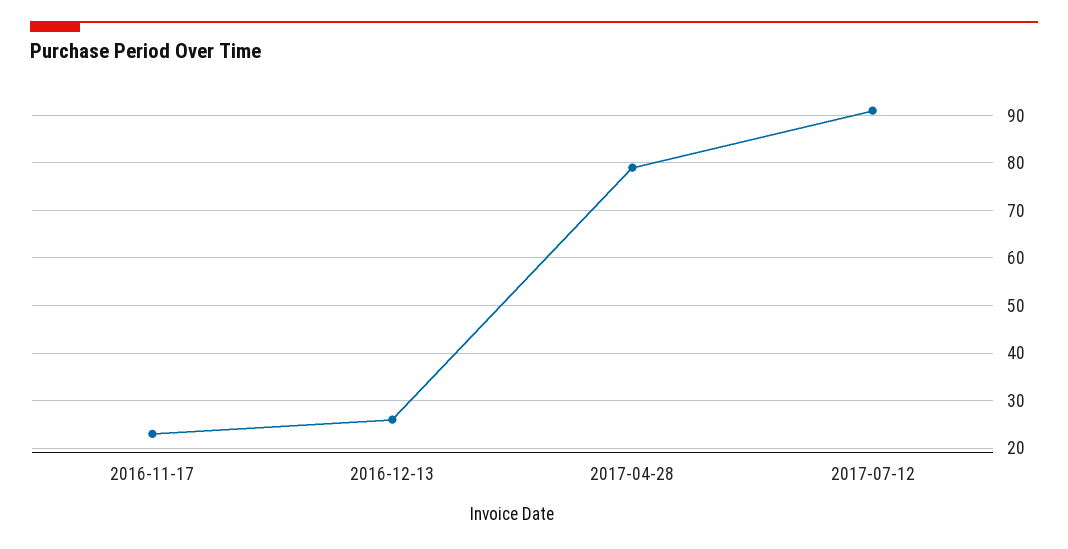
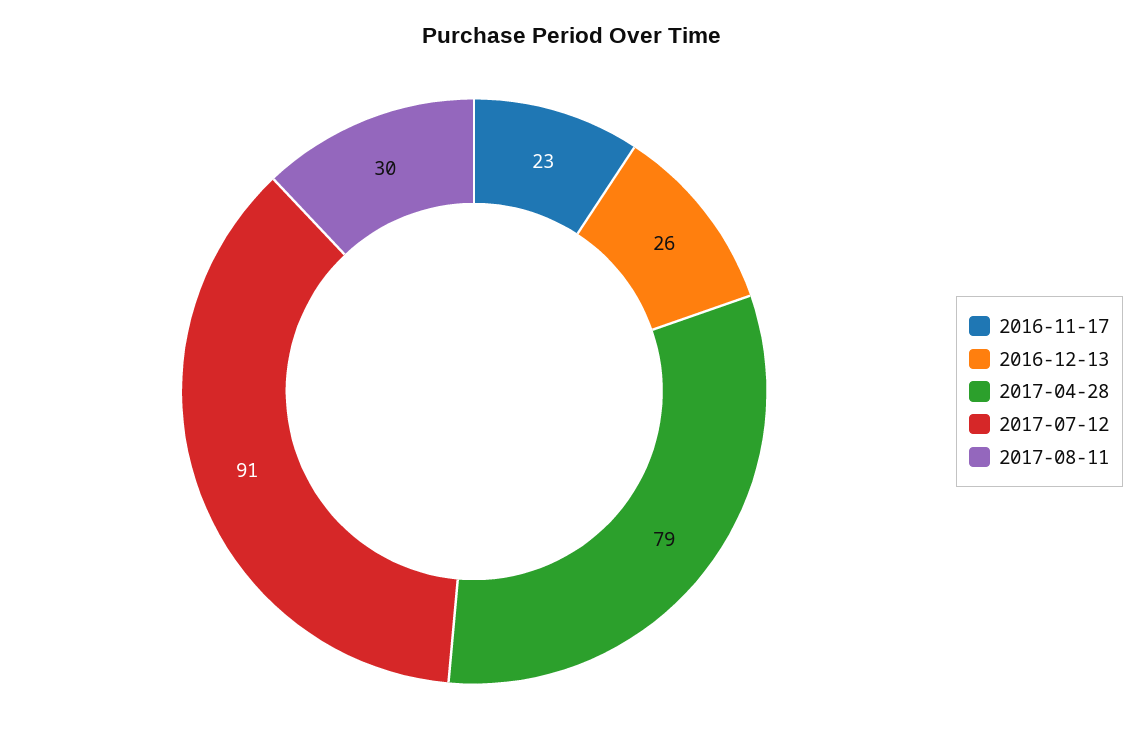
2017-08-11: none -> 30

